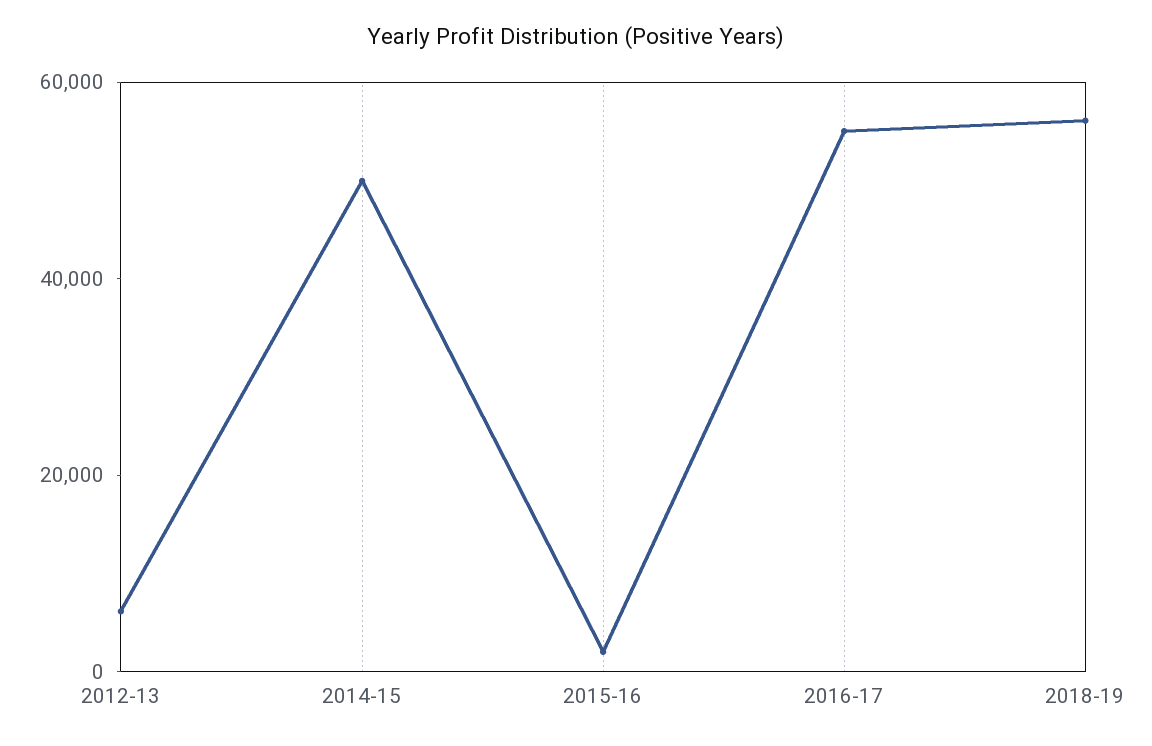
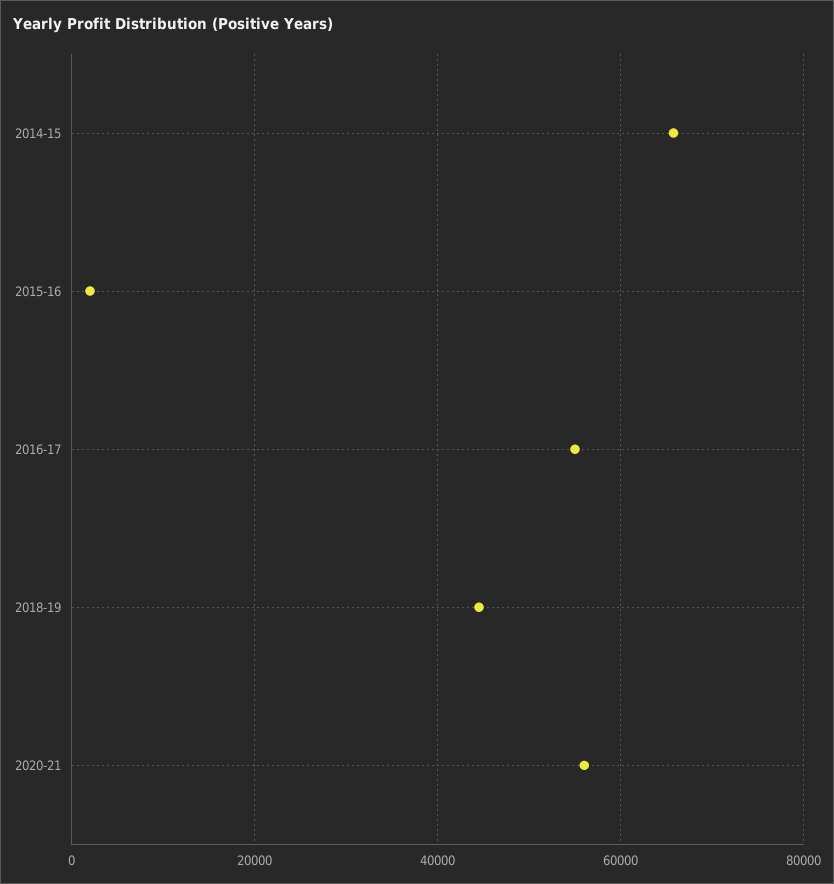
2012-13: 5000 -> none
2014-15: 50000 -> 66000
2018-19: 55000 -> 44000
2020-21: none -> 56000

